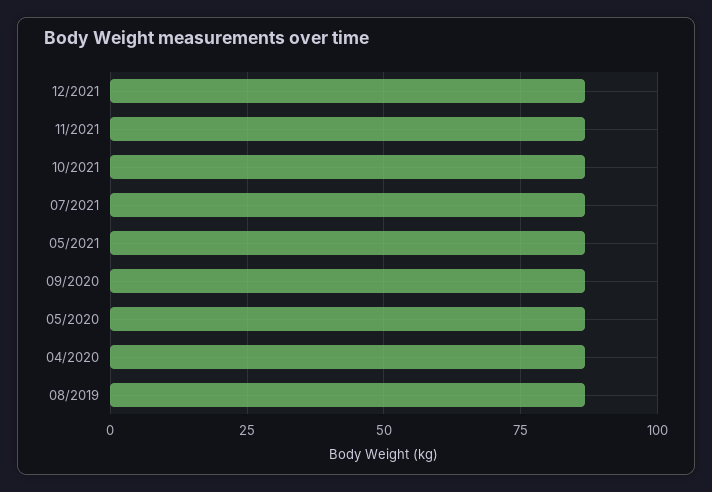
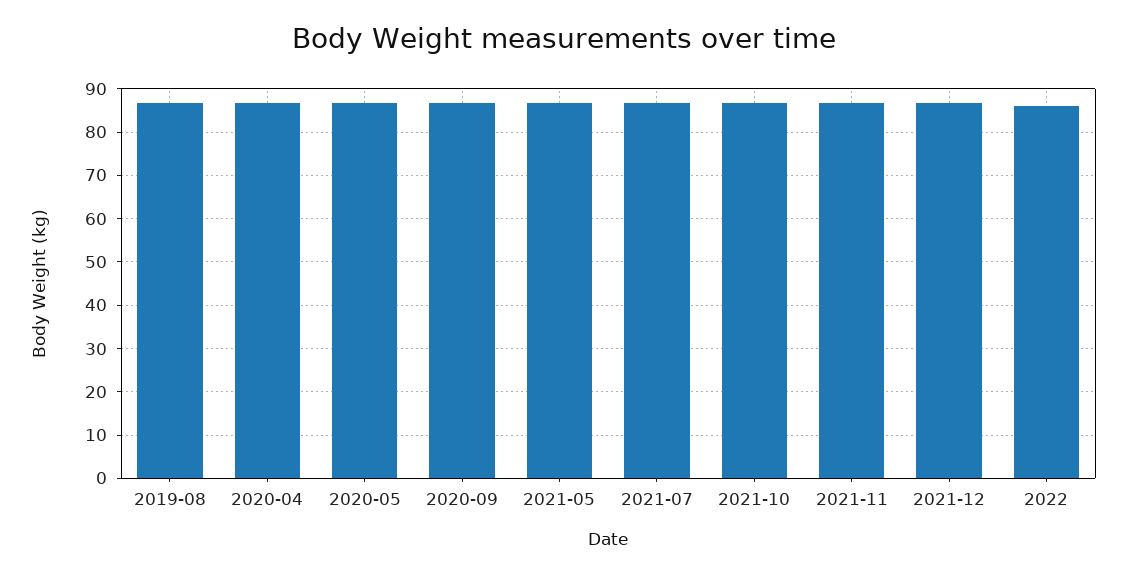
2022: none -> 86

